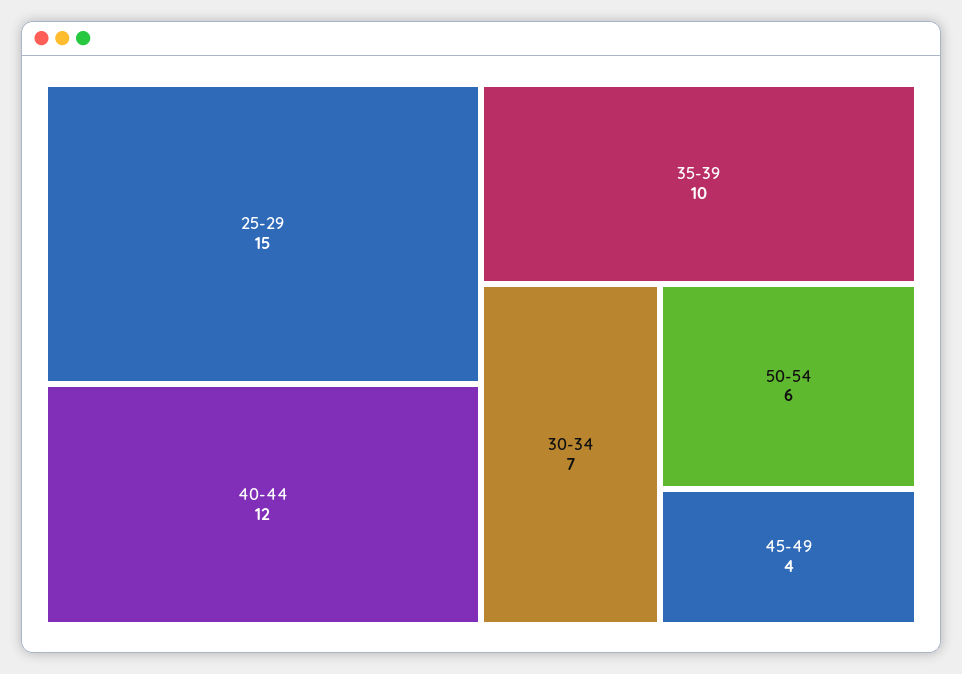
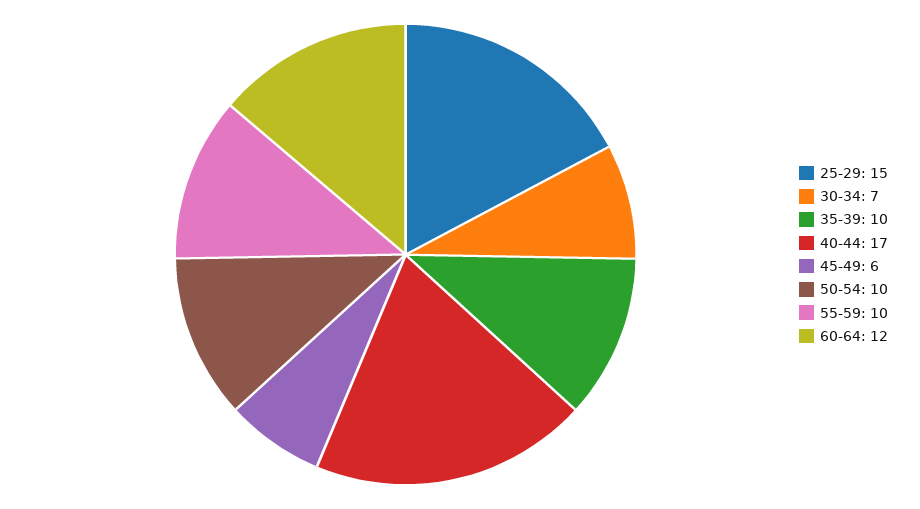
40-44: 12 -> 17
50-54: 6 -> 10
45-49: 4 -> 6
55-59: none -> 10
60-64: none -> 12

